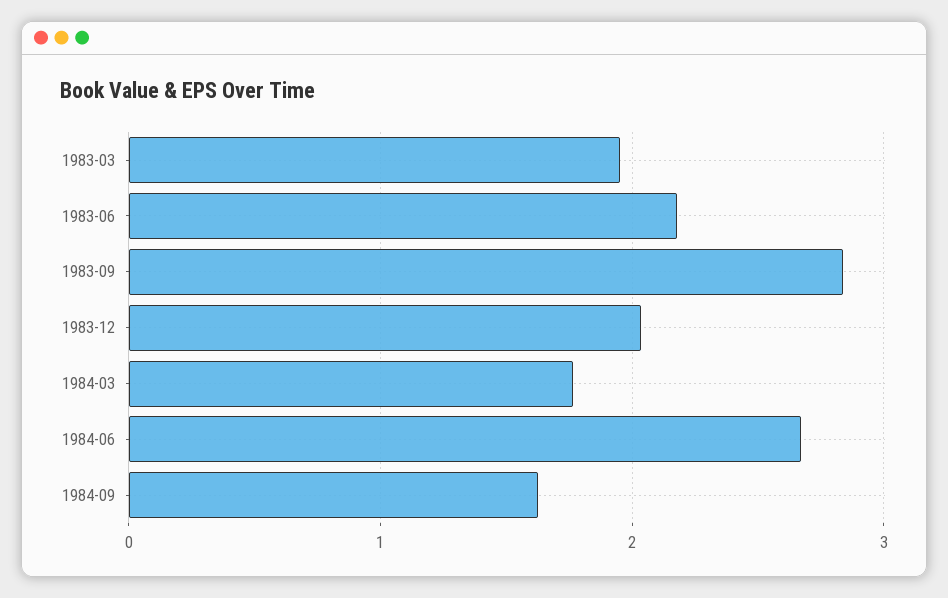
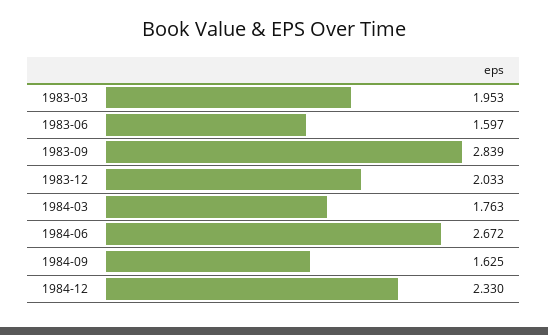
1983-06: 2.2 -> 1.597
1984-12: none -> 2.33

